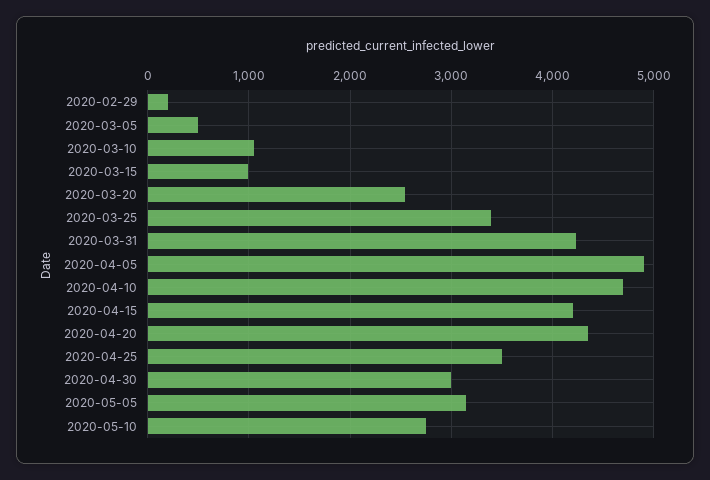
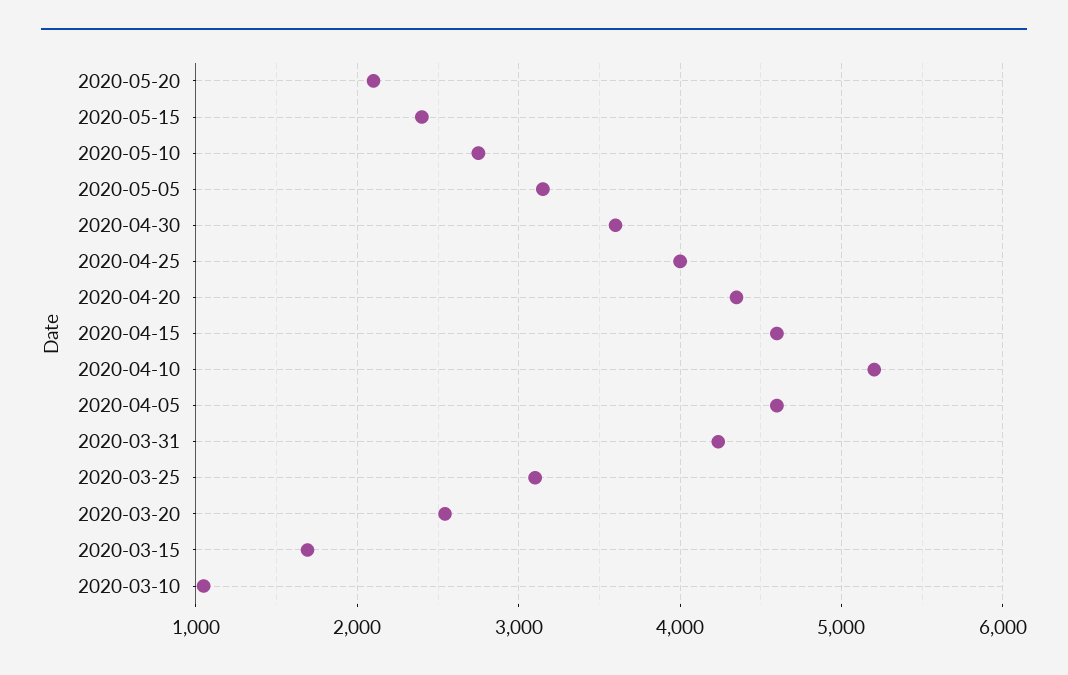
2020-02-29: 200 -> none
2020-03-05: 500 -> none
2020-03-15: 1000 -> 1700
2020-03-25: 3400 -> 3100
2020-04-05: 4900 -> 4600
2020-04-10: 4700 -> 5200
2020-04-15: 4200 -> 4600
2020-04-25: 3500 -> 4000
2020-04-30: 3000 -> 3600
2020-05-20: none -> 2100
2020-05-15: none -> 2400

